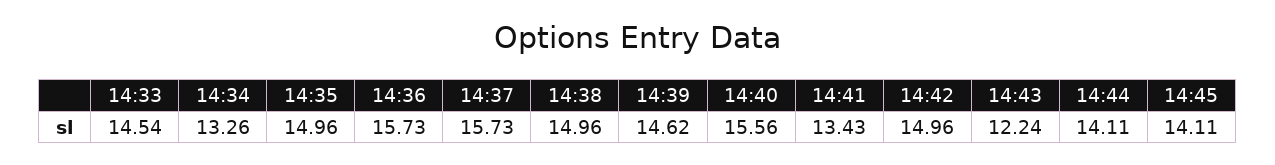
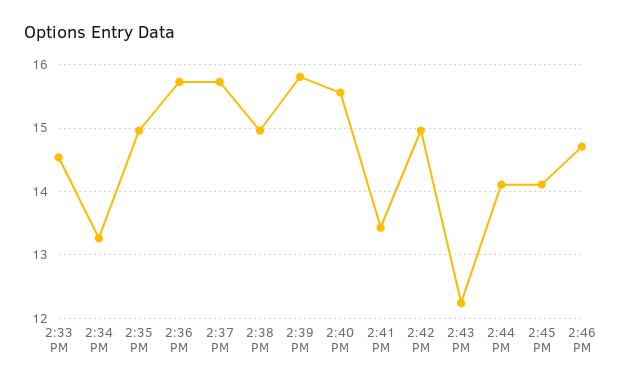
14:39: 14.62 -> 15.8
2:46 PM: none -> 14.7

